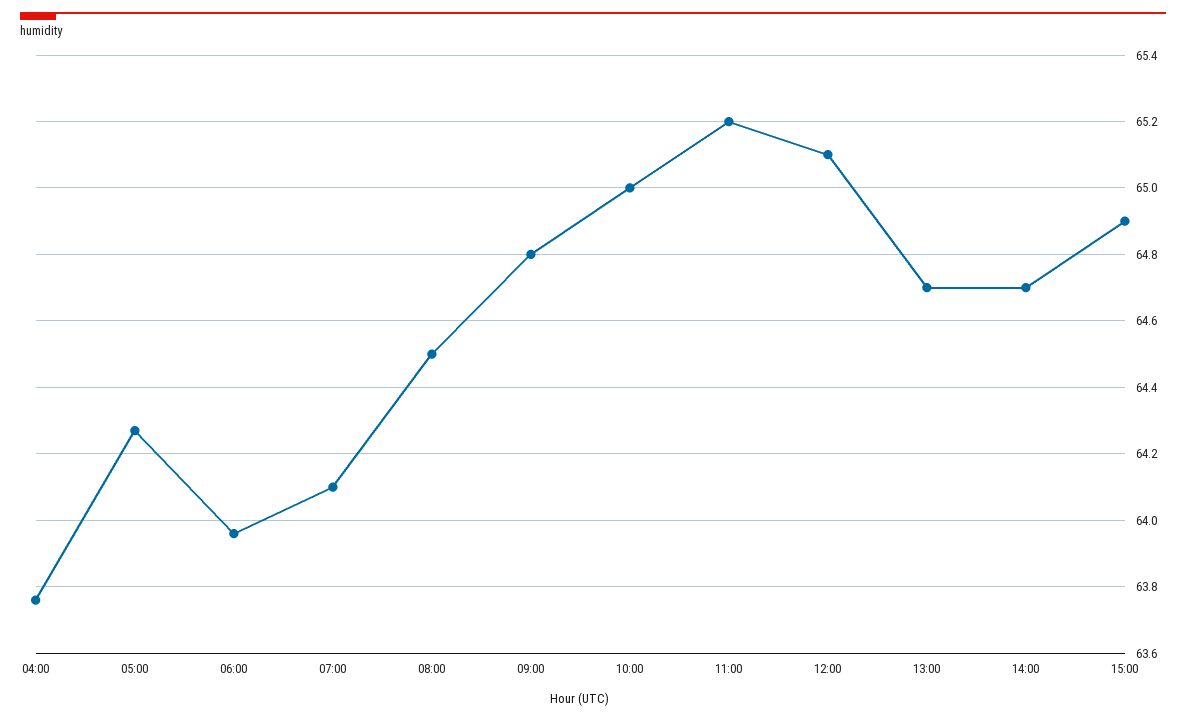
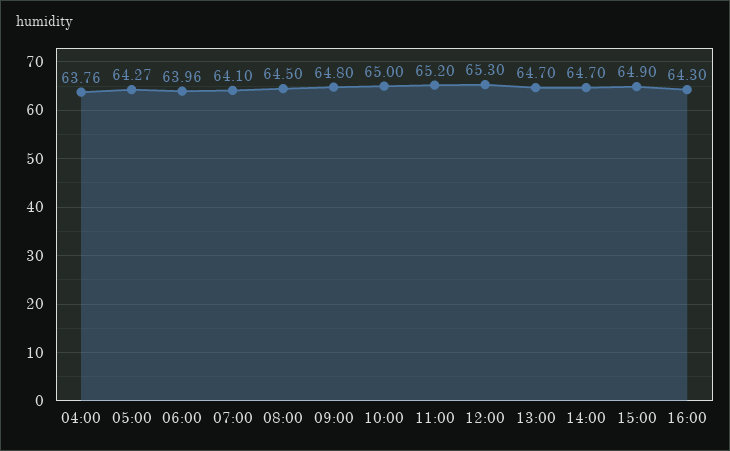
12:00: 65.1 -> 65.3
16:00: none -> 64.3

